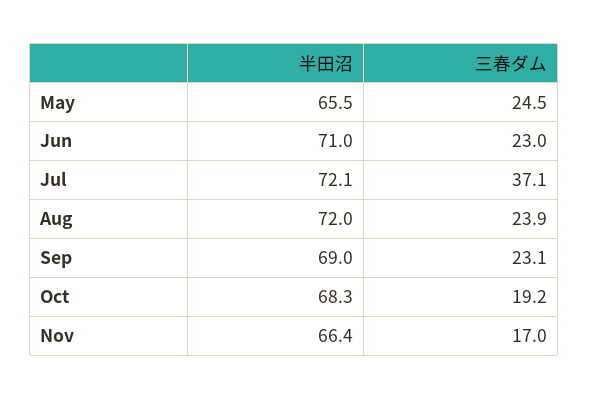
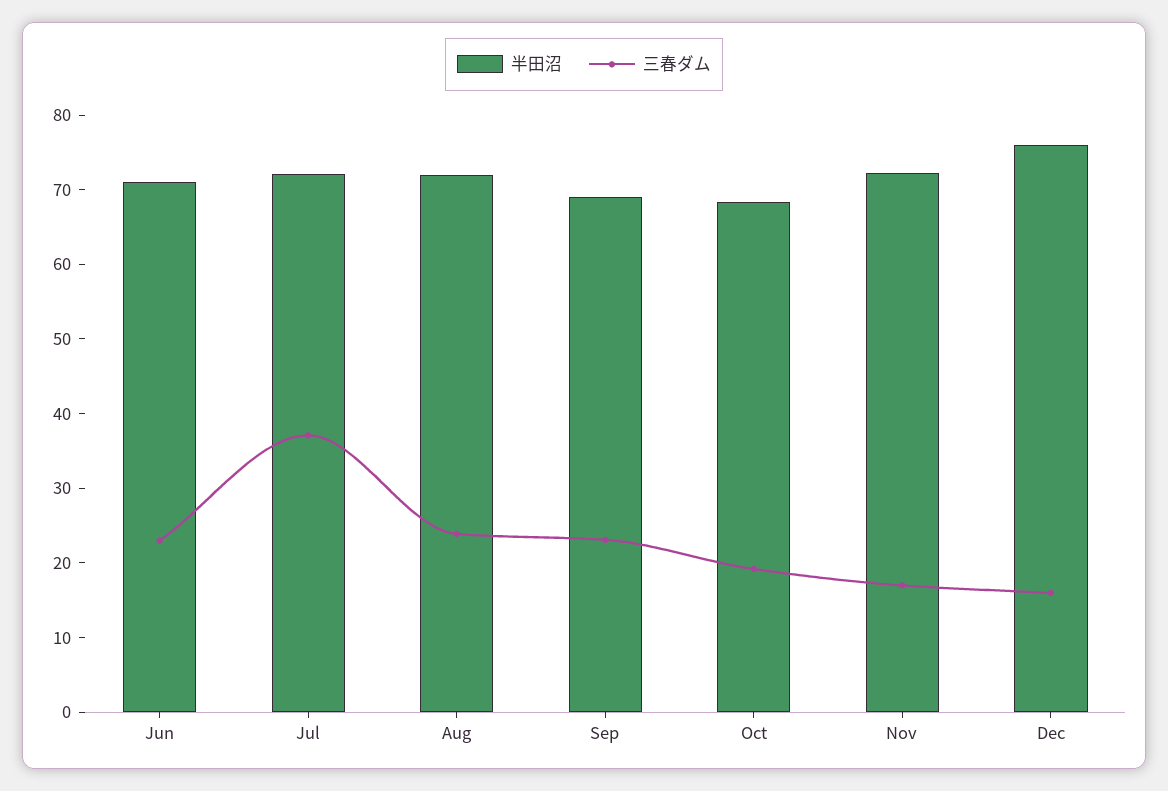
半田沼, May: 65.5 -> none
三春ダム, May: 24.5 -> none
半田沼, Nov: 66.4 -> 72
半田沼, Dec: none -> 76
三春ダム, Dec: none -> 16

